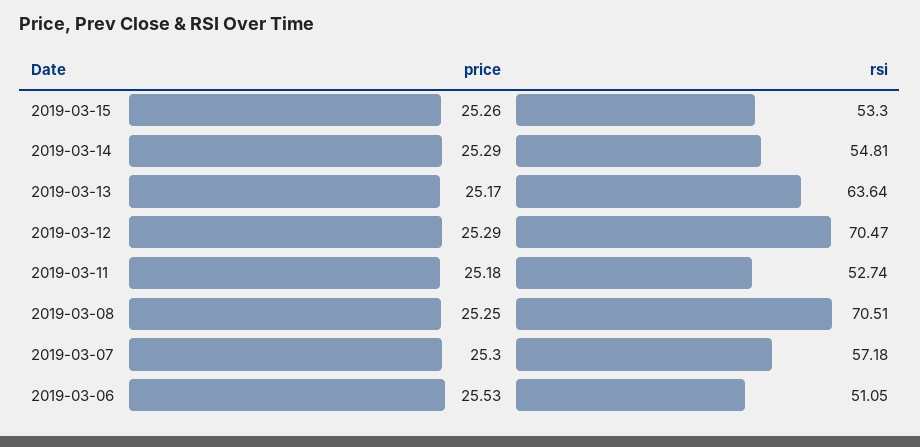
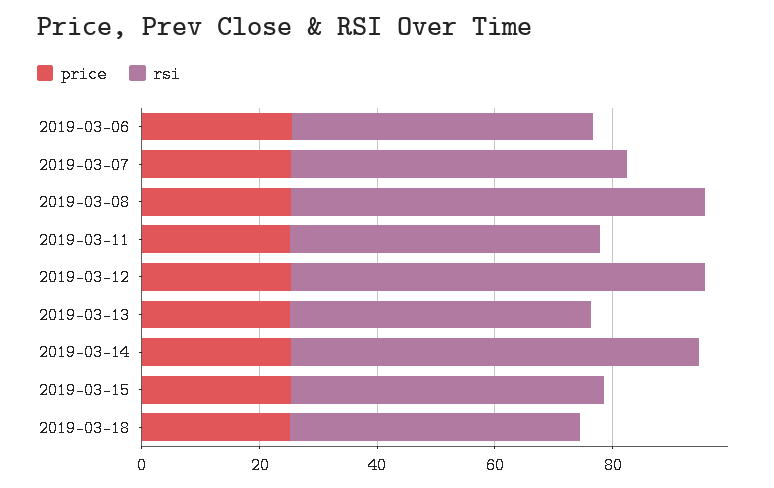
rsi, 2019-03-14: 54.81 -> 70
rsi, 2019-03-13: 63.64 -> 50
price, 2019-03-18: none -> 25
rsi, 2019-03-18: none -> 50

